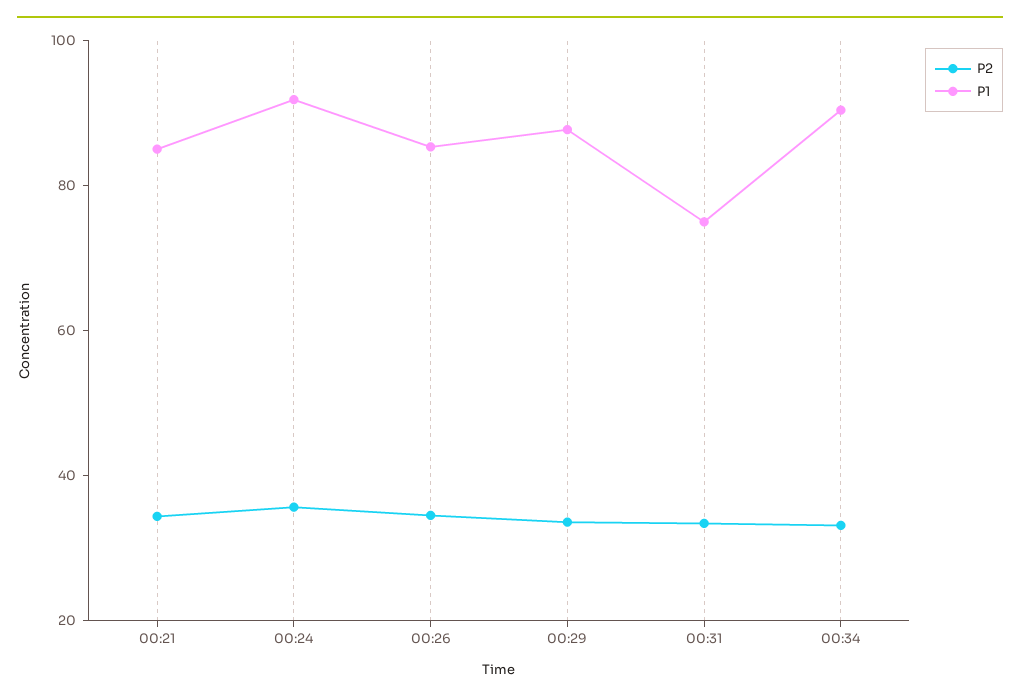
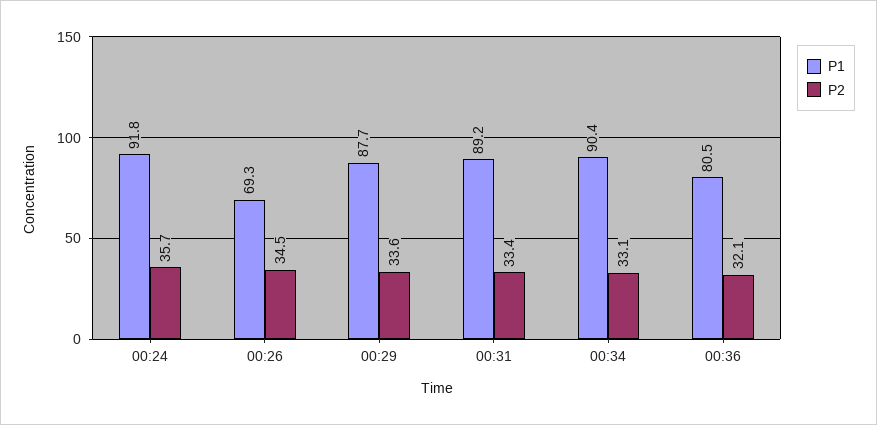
P2, 00:21: 35 -> none
P1, 00:21: 85 -> none
P1, 00:26: 85 -> 69.3
P1, 00:31: 75 -> 89.2
P1, 00:36: none -> 80.5
P2, 00:36: none -> 32.1

